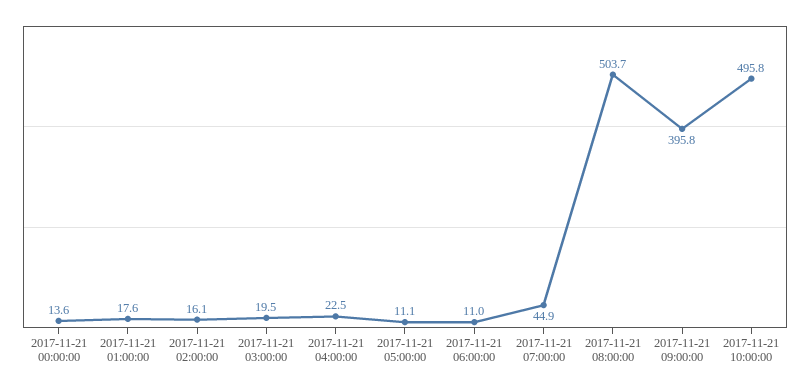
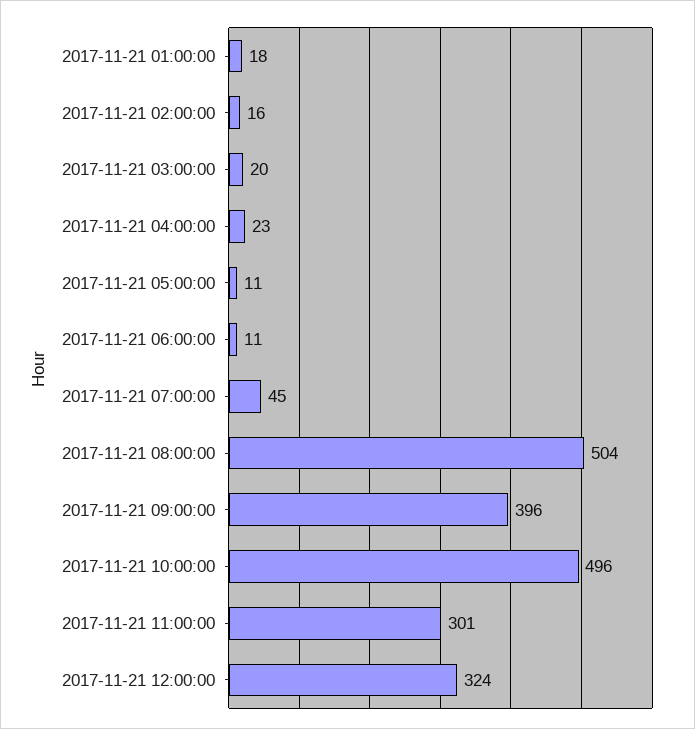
2017-11-21 00:00:00: 13.6 -> none
2017-11-21 11:00:00: none -> 301
2017-11-21 12:00:00: none -> 324

